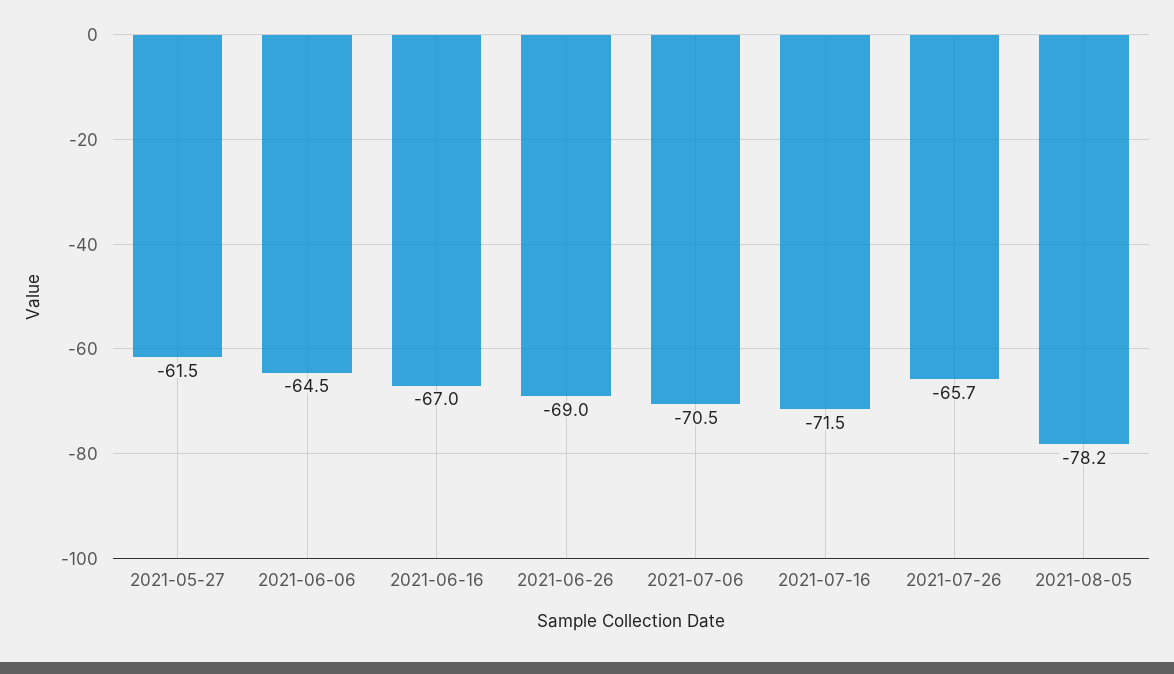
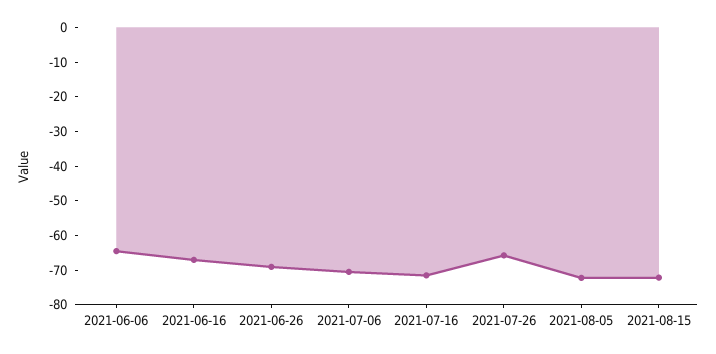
2021-05-27: -61.5 -> none
2021-08-05: -78.2 -> -72.5
2021-08-15: none -> -72.5

